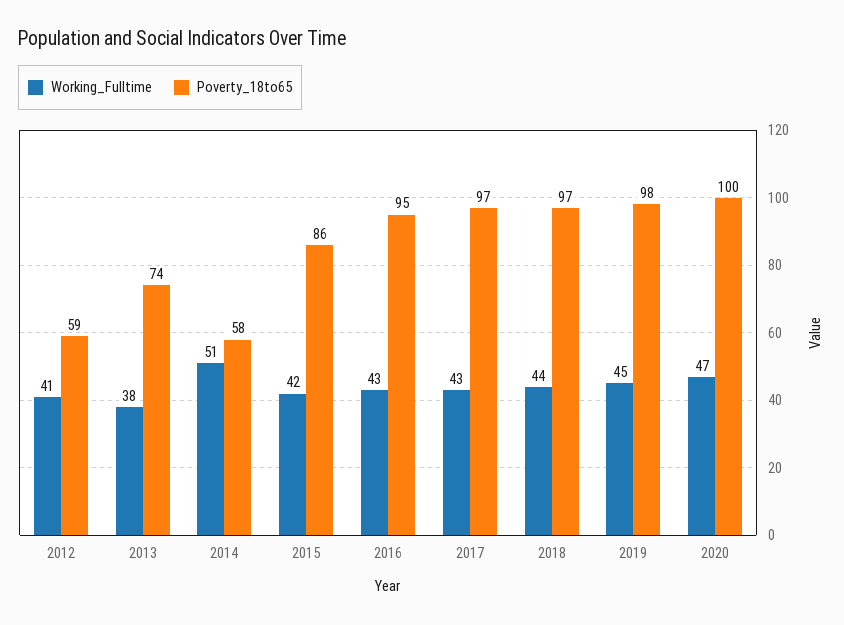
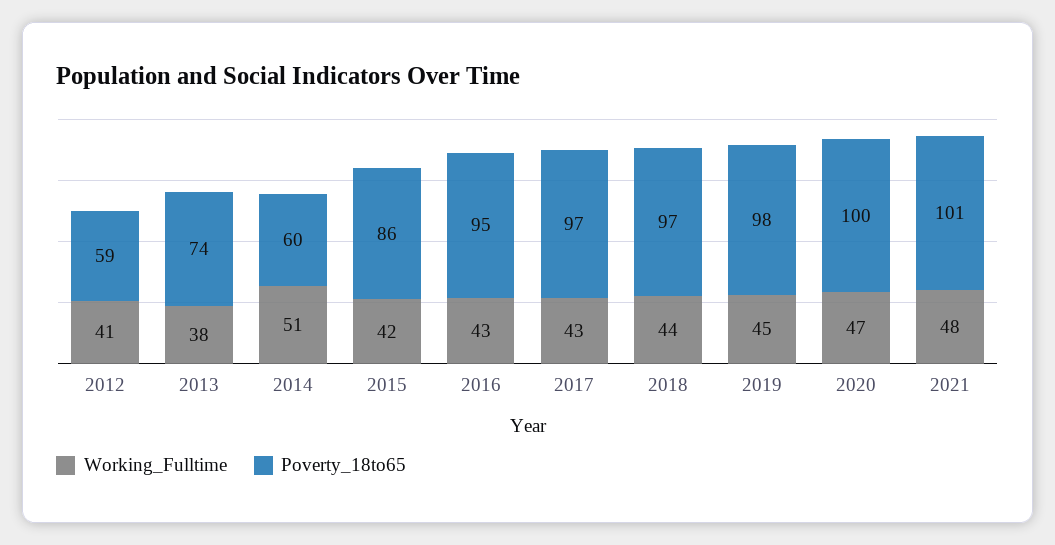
Poverty_18to65, 2014: 58 -> 60
Working_Fulltime, 2021: none -> 48
Poverty_18to65, 2021: none -> 101

